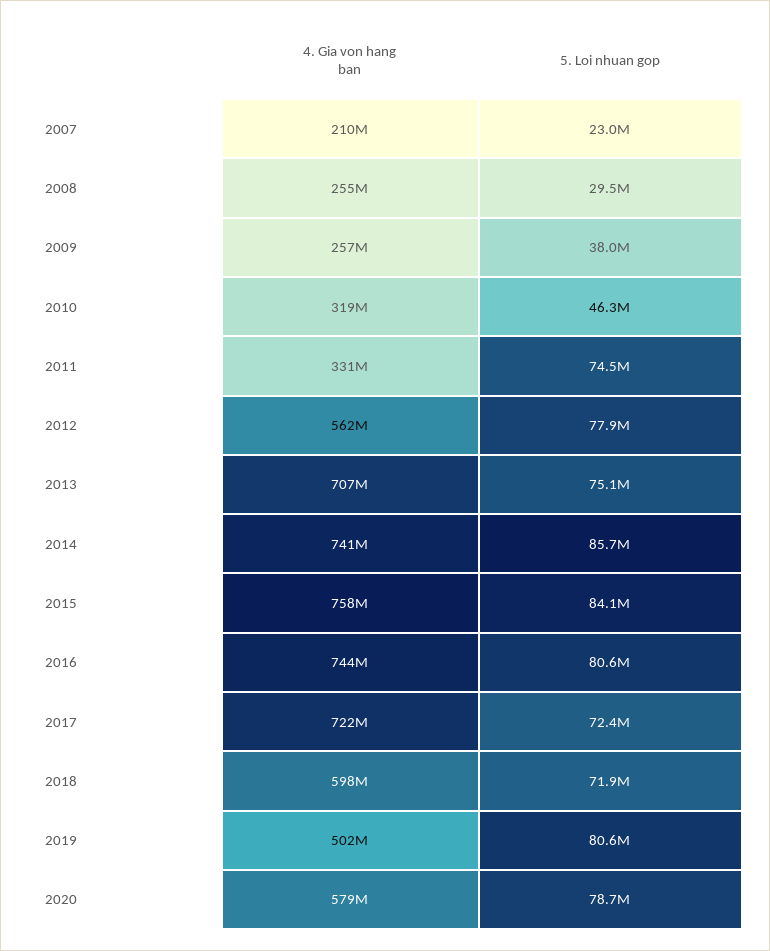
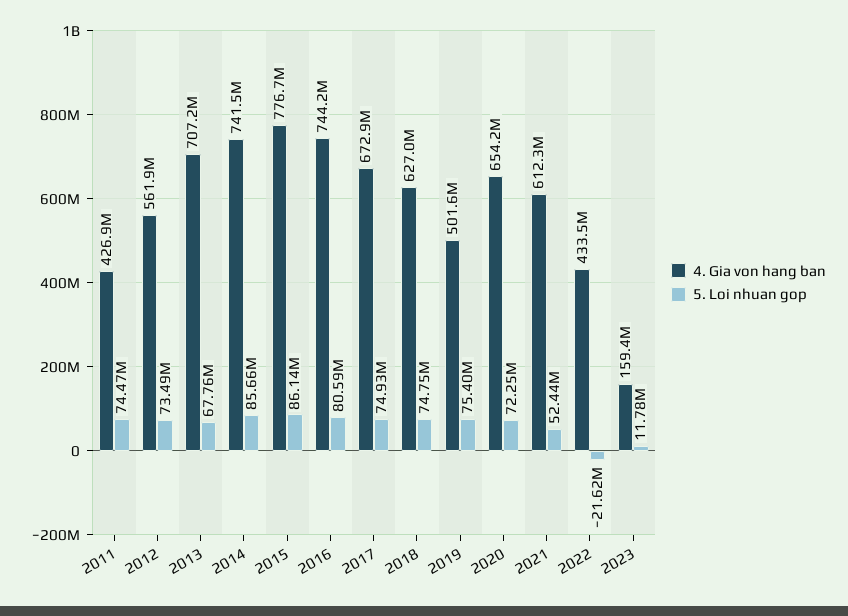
4. Gia von hang ban, 2007: 210000000 -> none
5. Loi nhuan gop, 2007: 23000000 -> none
4. Gia von hang ban, 2008: 255000000 -> none
5. Loi nhuan gop, 2008: 29500000 -> none
4. Gia von hang ban, 2009: 257000000 -> none
5. Loi nhuan gop, 2009: 38000000 -> none
4. Gia von hang ban, 2010: 319000000 -> none
5. Loi nhuan gop, 2010: 46300000 -> none
4. Gia von hang ban, 2011: 331000000 -> 426900000
5. Loi nhuan gop, 2012: 77900000 -> 73490000
5. Loi nhuan gop, 2013: 75100000 -> 67760000
4. Gia von hang ban, 2015: 758000000 -> 776700000
5. Loi nhuan gop, 2015: 84100000 -> 86140000
4. Gia von hang ban, 2017: 722000000 -> 672900000
5. Loi nhuan gop, 2017: 72400000 -> 74930000
4. Gia von hang ban, 2018: 598000000 -> 627000000
5. Loi nhuan gop, 2018: 71900000 -> 74750000
5. Loi nhuan gop, 2019: 80600000 -> 75400000
4. Gia von hang ban, 2020: 579000000 -> 654200000
5. Loi nhuan gop, 2020: 78700000 -> 72250000
4. Gia von hang ban, 2021: none -> 612300000
5. Loi nhuan gop, 2021: none -> 52440000
4. Gia von hang ban, 2022: none -> 433500000
5. Loi nhuan gop, 2022: none -> -21620000
4. Gia von hang ban, 2023: none -> 159400000
5. Loi nhuan gop, 2023: none -> 11780000

